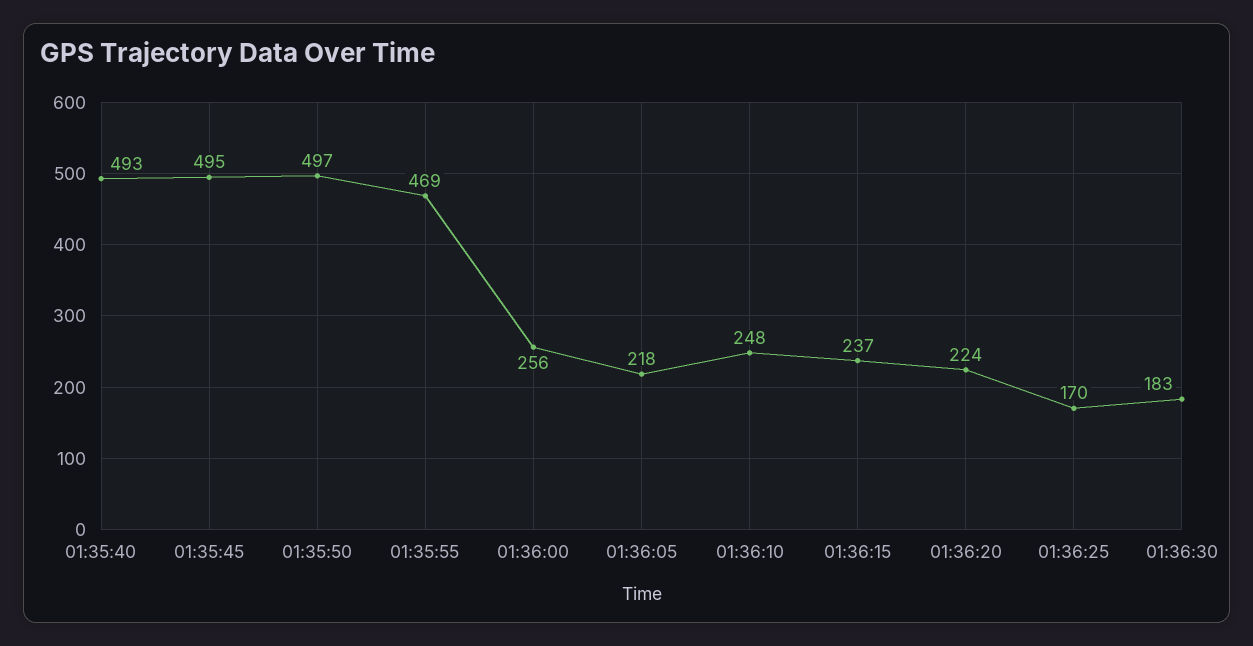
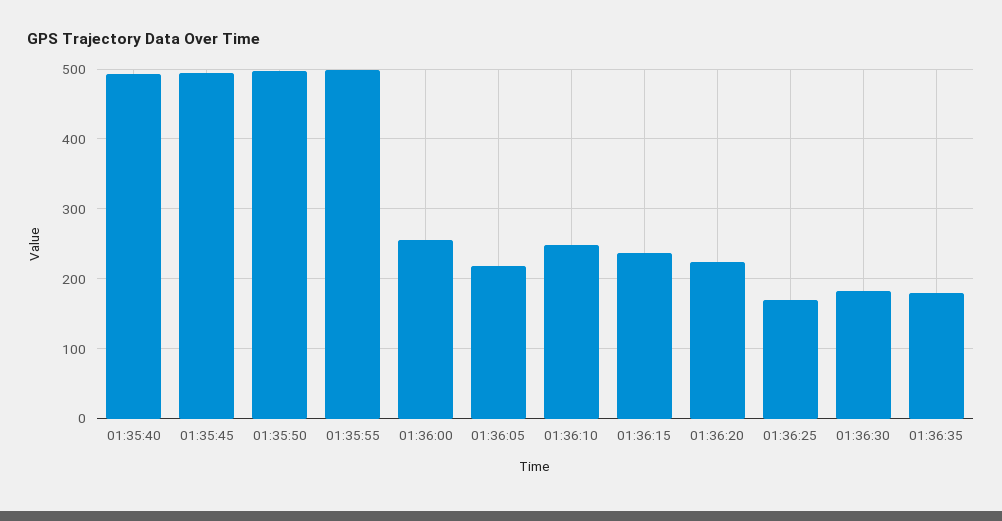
01:35:55: 469 -> 500
01:36:35: none -> 180

